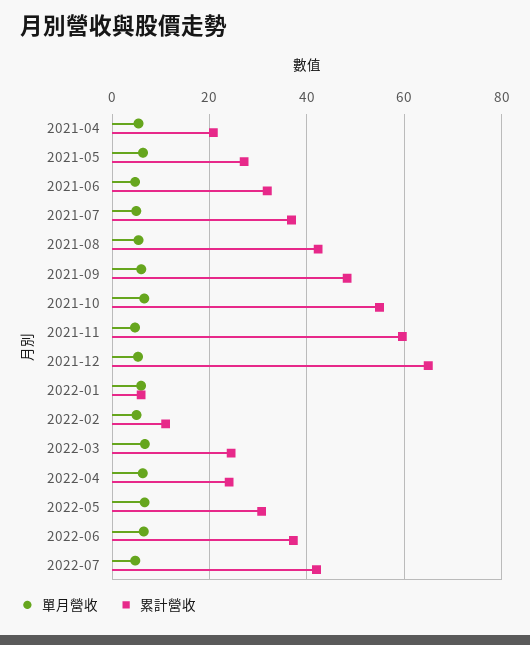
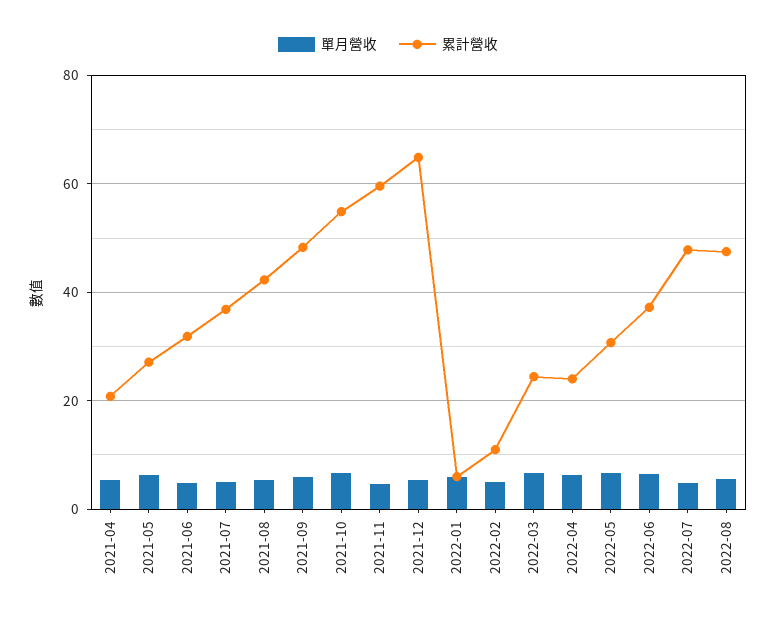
累計營收, 2022-07: 42 -> 48
單月營收, 2022-08: none -> 6
累計營收, 2022-08: none -> 48

